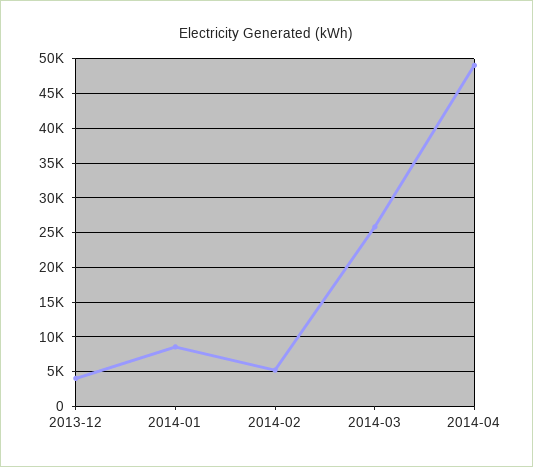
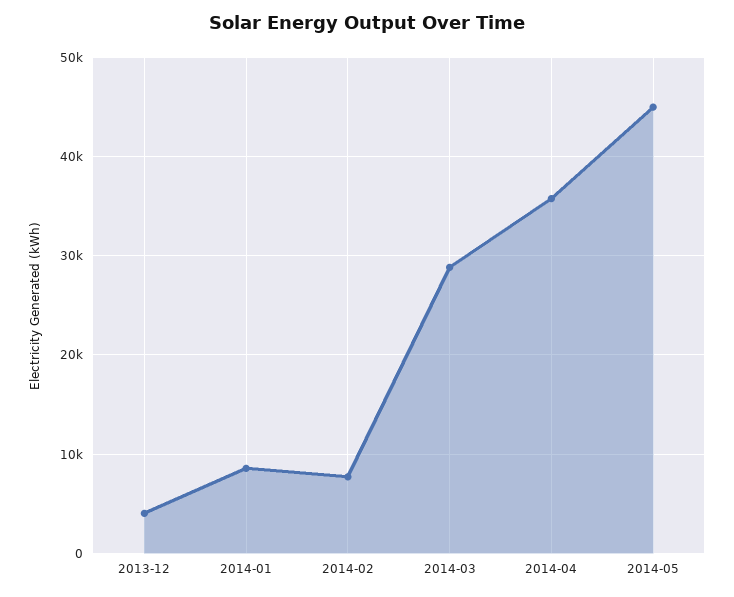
2014-02: 5000 -> 8000
2014-03: 26000 -> 29000
2014-04: 49000 -> 36000
2014-05: none -> 45000

